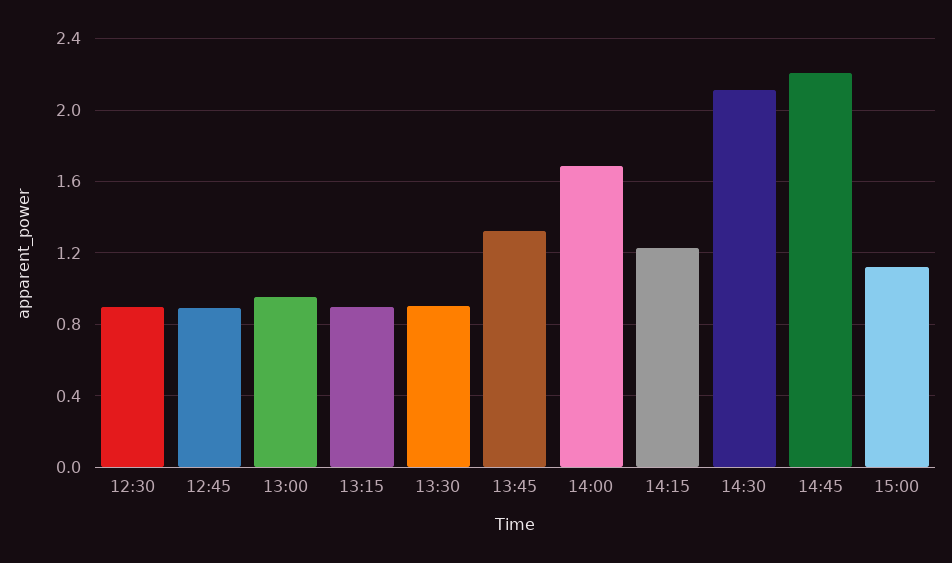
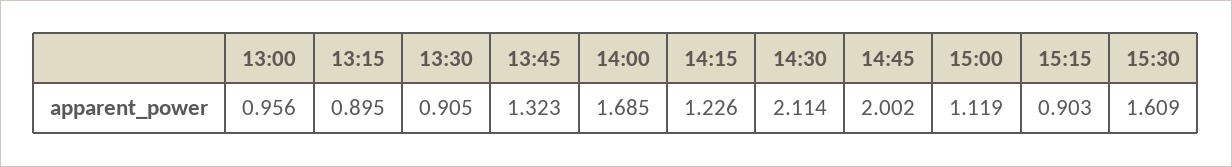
12:30: 0.9 -> none
12:45: 0.9 -> none
14:45: 2.2 -> 2.002
15:15: none -> 0.903
15:30: none -> 1.609

